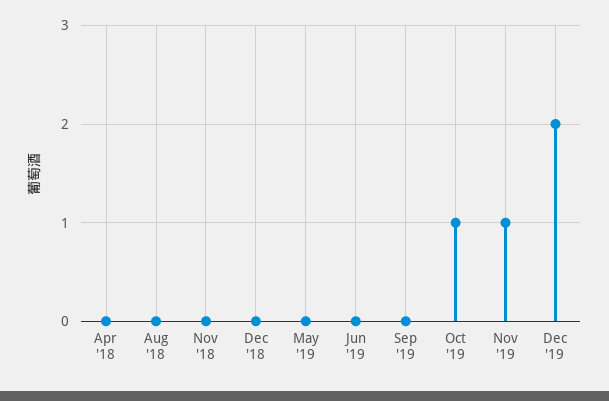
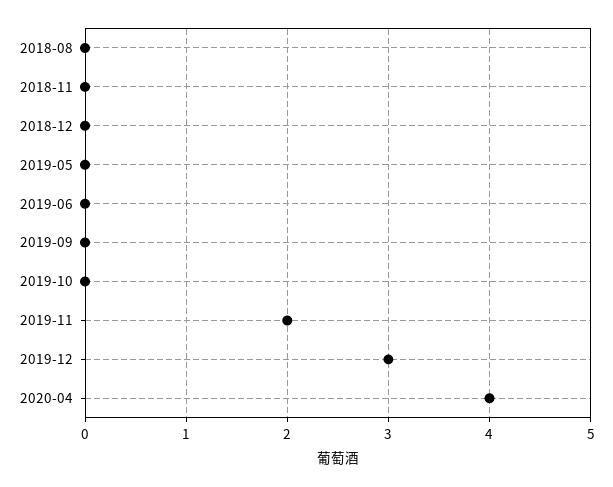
Apr '18: 0 -> none
Oct '19: 1 -> 0
Nov '19: 1 -> 2
Dec '19: 2 -> 3
2020-04: none -> 4

